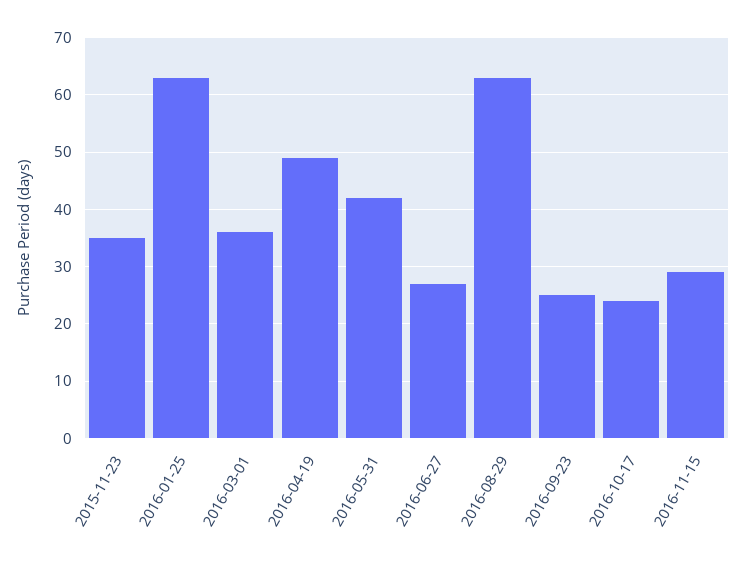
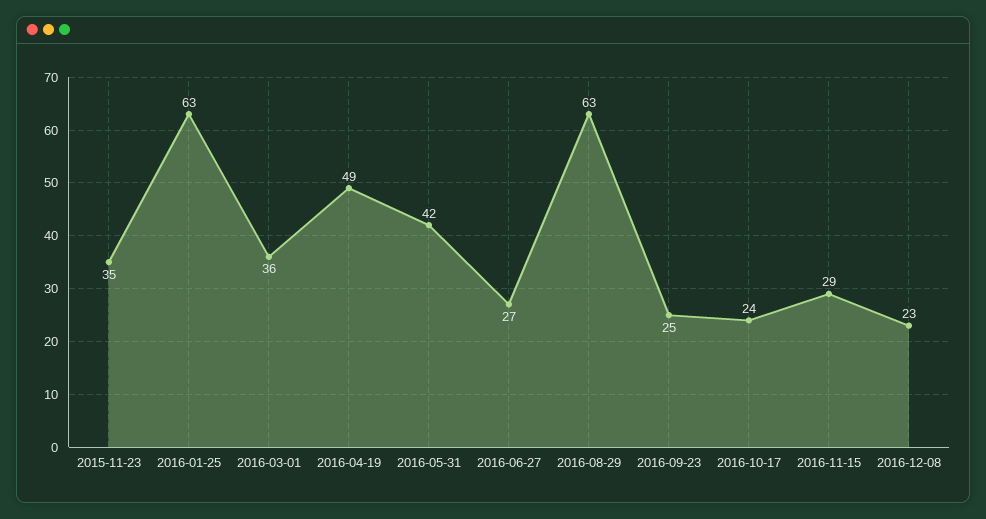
2016-12-08: none -> 23

